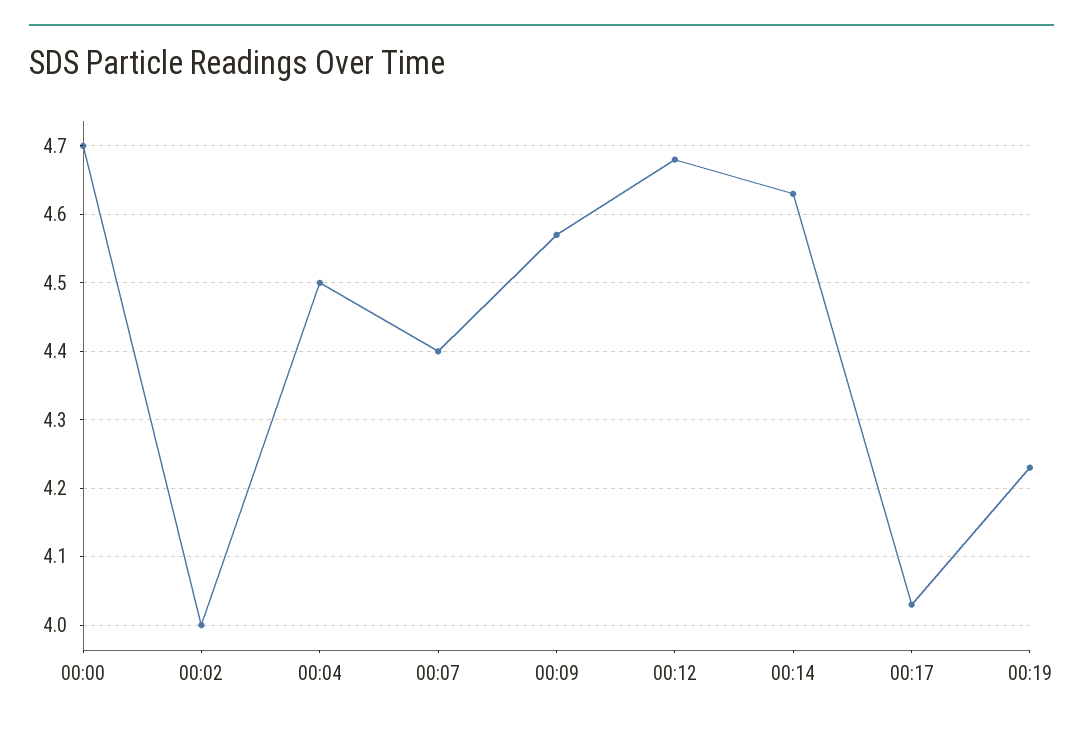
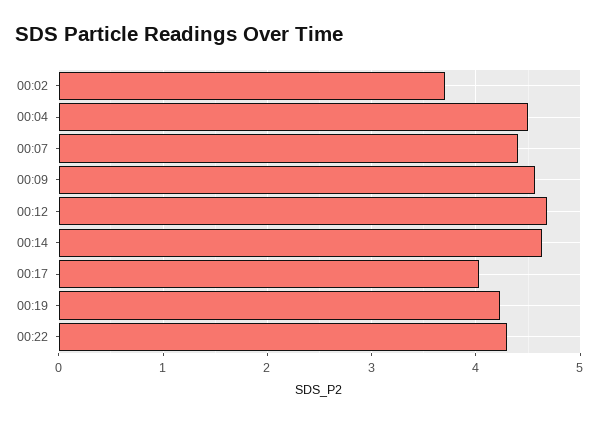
00:00: 4.7 -> none
00:02: 4 -> 3.7
00:22: none -> 4.3

